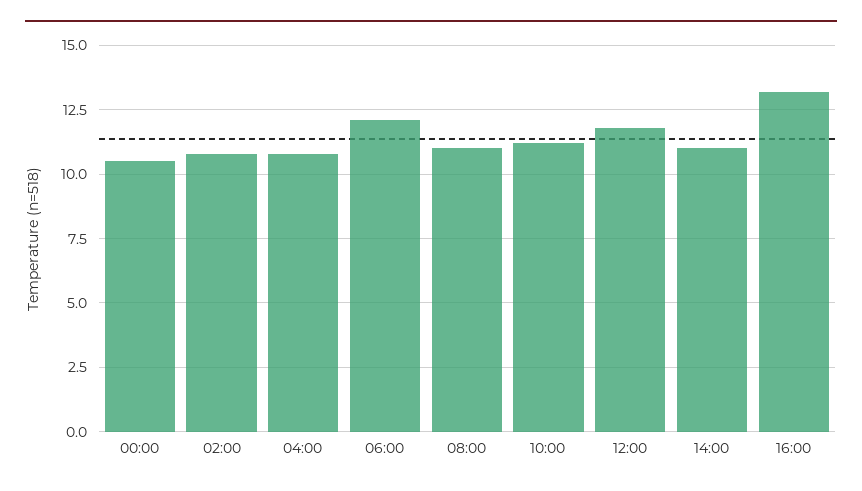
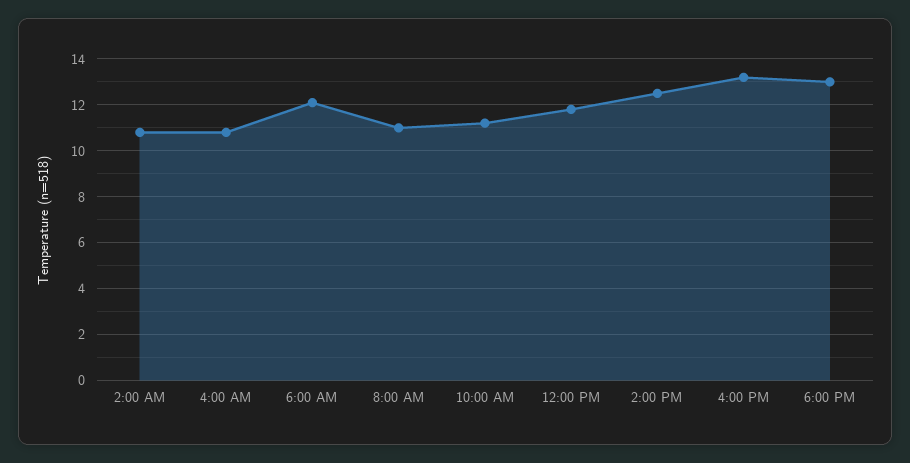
00:00: 10.5 -> none
14:00: 11 -> 12.5
6:00 PM: none -> 13

